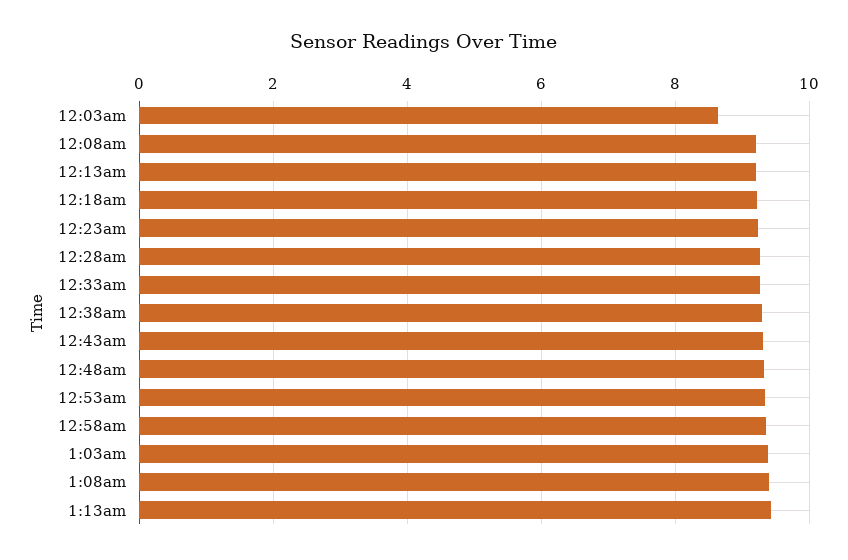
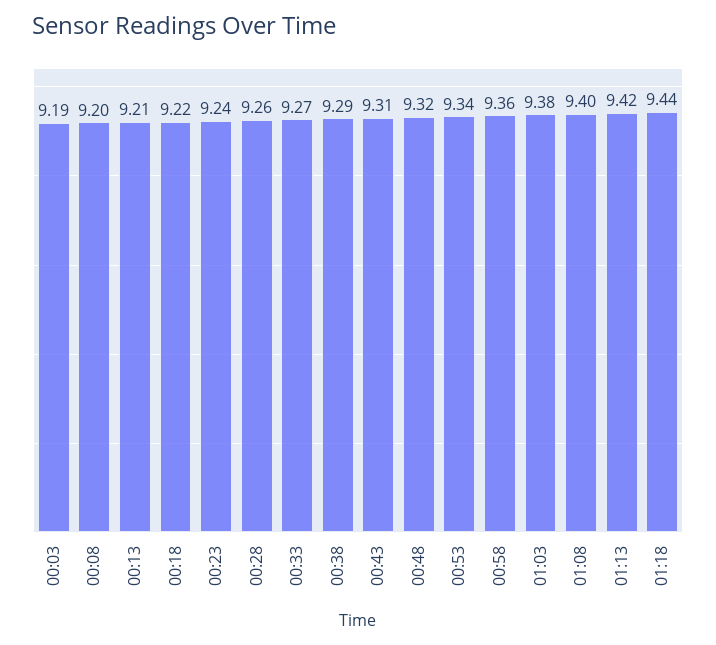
12:03am: 8.6 -> 9.19
01:18: none -> 9.44

